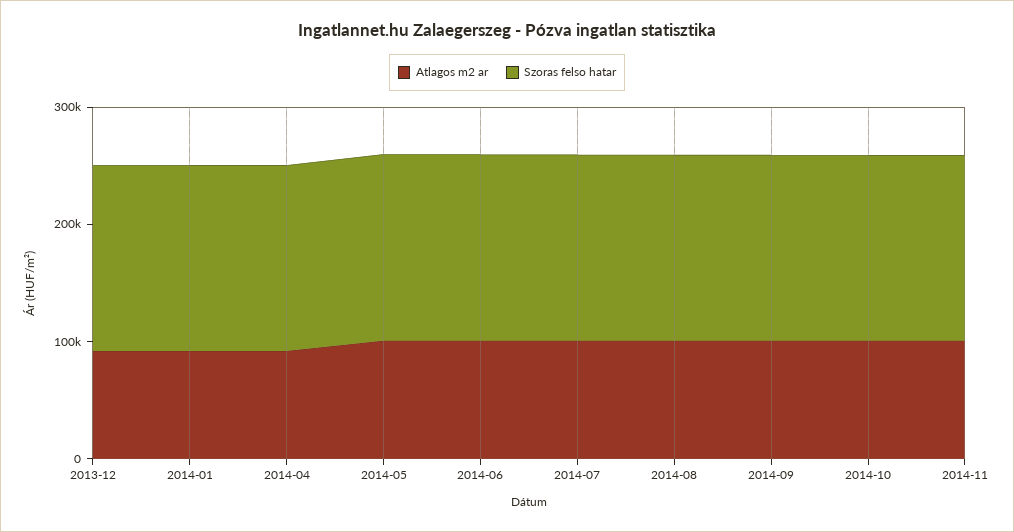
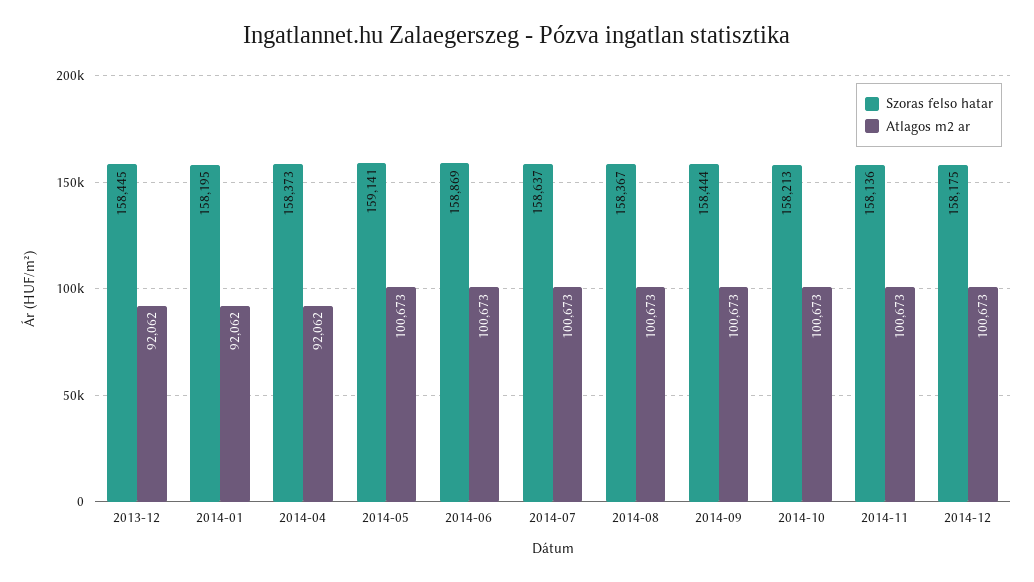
Szoras felso hatar, 2014-12: none -> 158175
Atlagos m2 ar, 2014-12: none -> 100673

